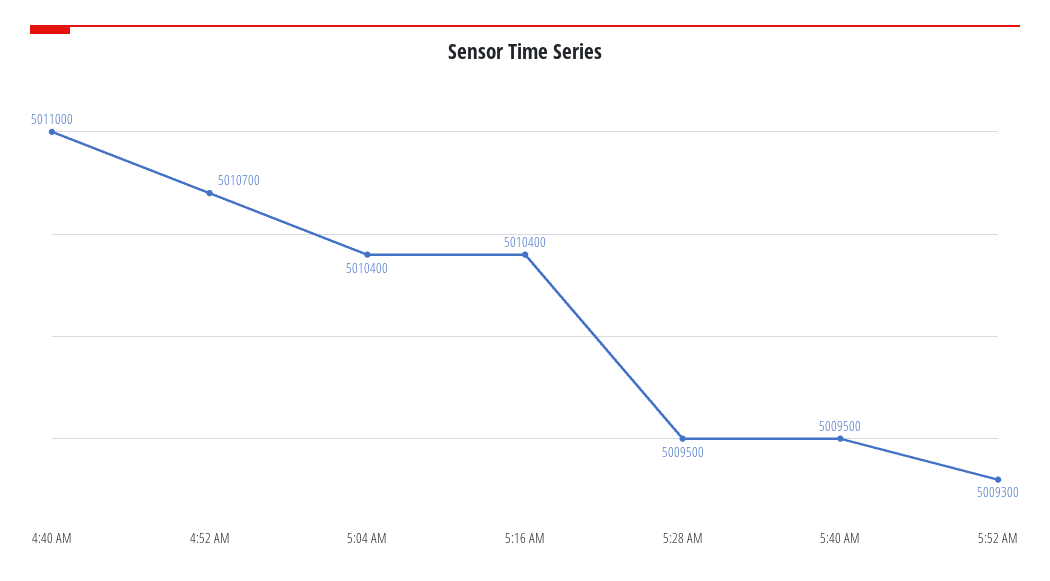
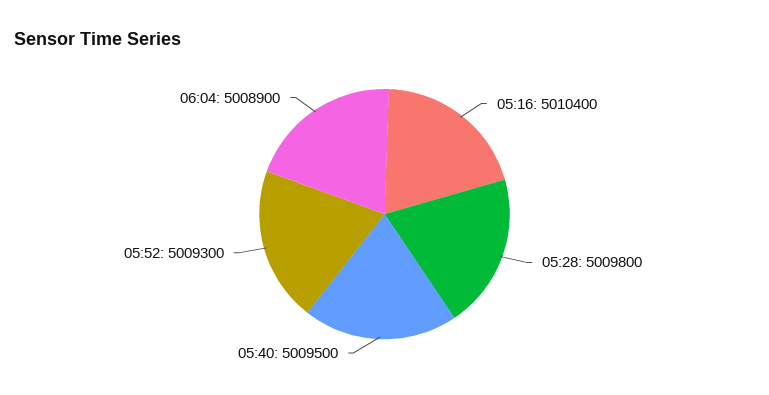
4:40 AM: 5011000 -> none
4:52 AM: 5010700 -> none
5:04 AM: 5010400 -> none
5:28 AM: 5009500 -> 5009800
06:04: none -> 5008900

